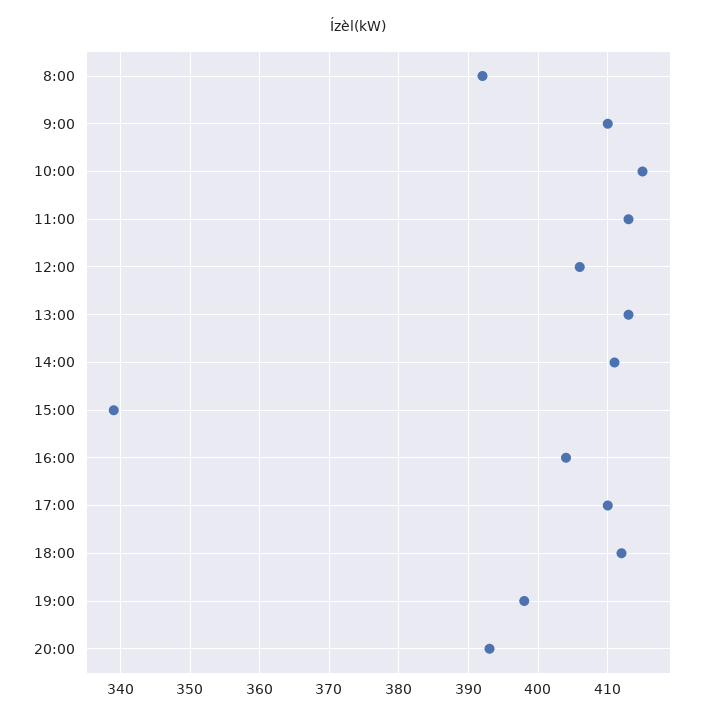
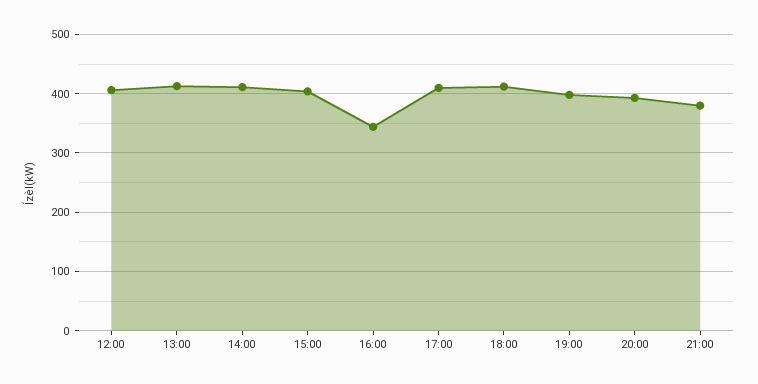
8:00: 392 -> none
9:00: 410 -> none
10:00: 415 -> none
11:00: 413 -> none
15:00: 339 -> 400
16:00: 404 -> 340
21:00: none -> 380

